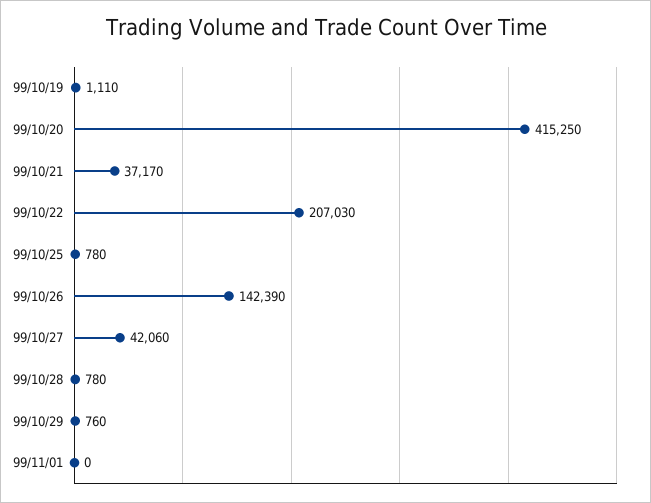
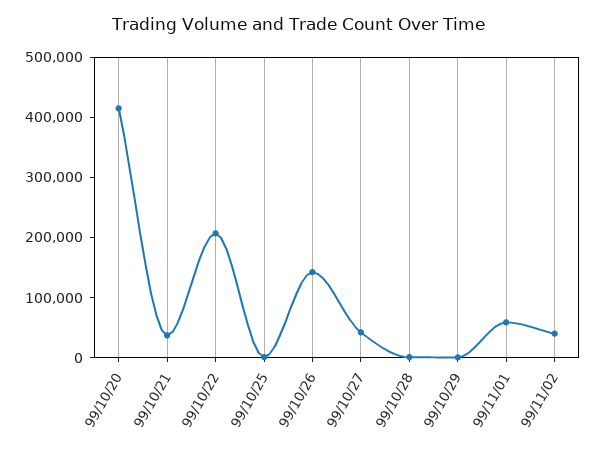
99/10/19: 1110 -> none
99/11/01: 0 -> 60000
99/11/02: none -> 40000

